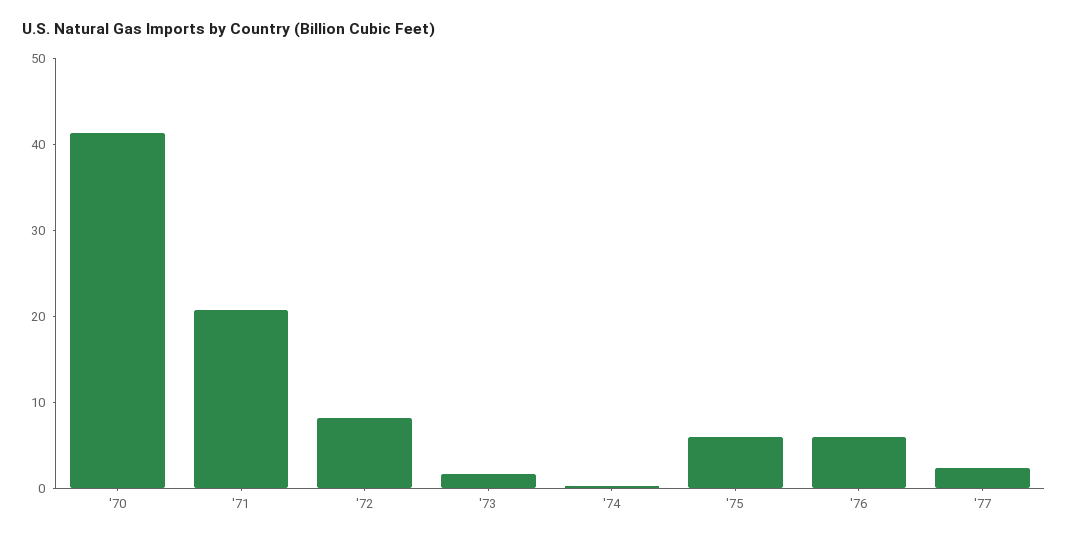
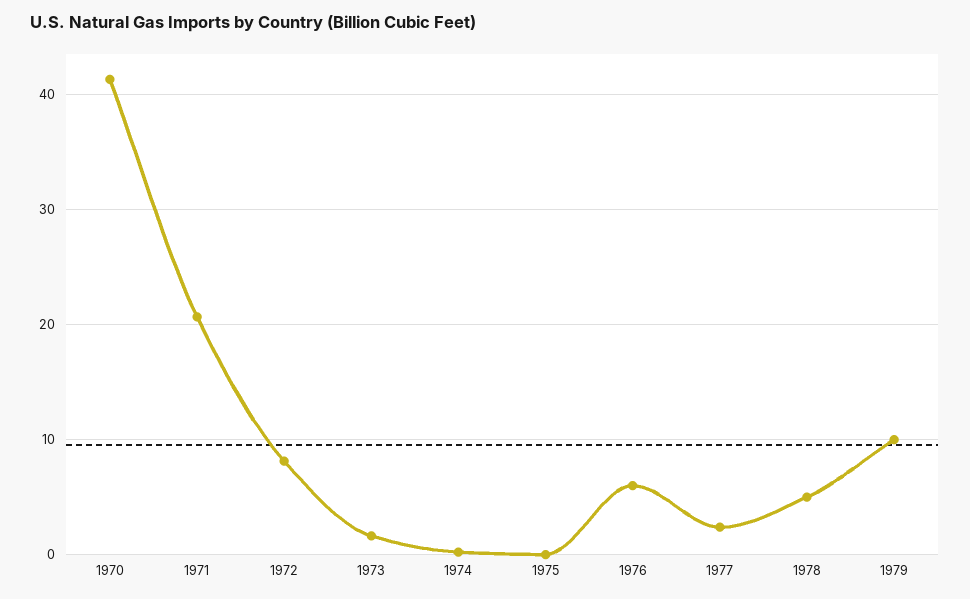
'75: 6 -> 0
1978: none -> 5
1979: none -> 10

